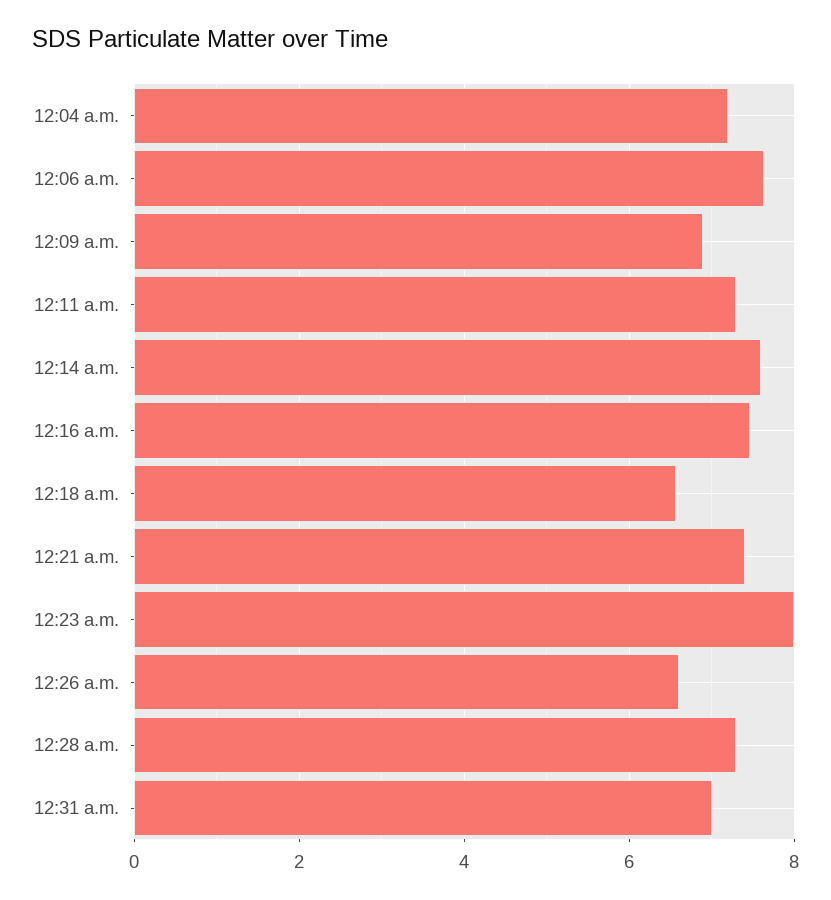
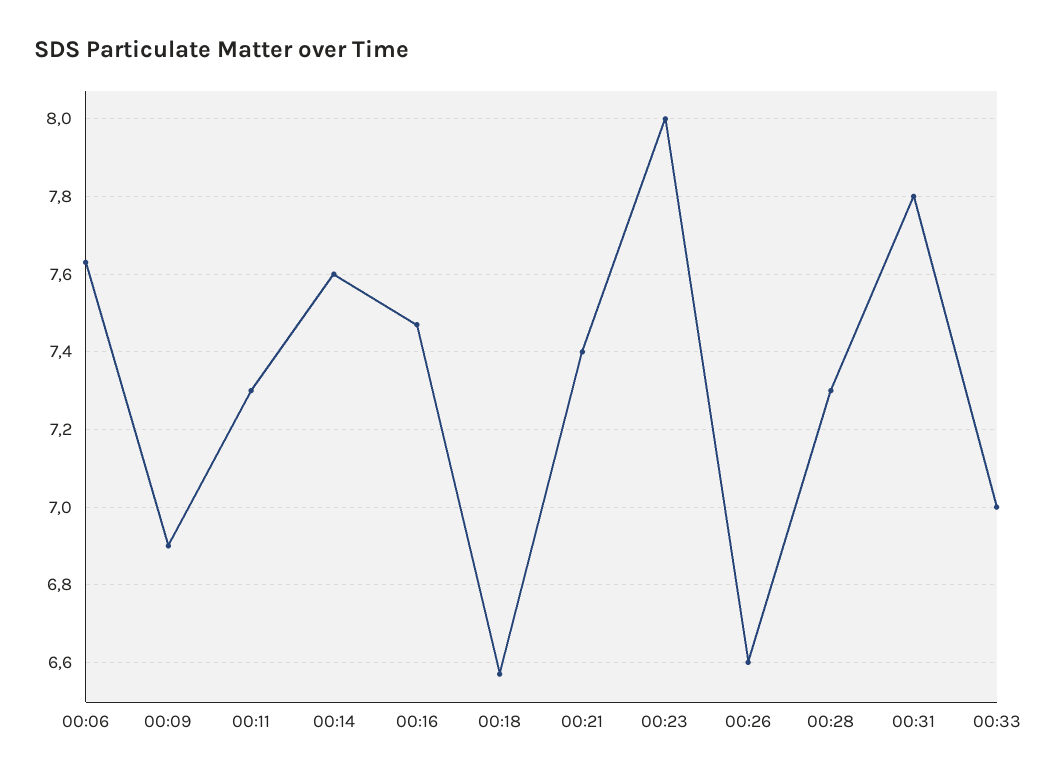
12:04 a.m.: 7.2 -> none
12:31 a.m.: 7 -> 7.8
00:33: none -> 7

